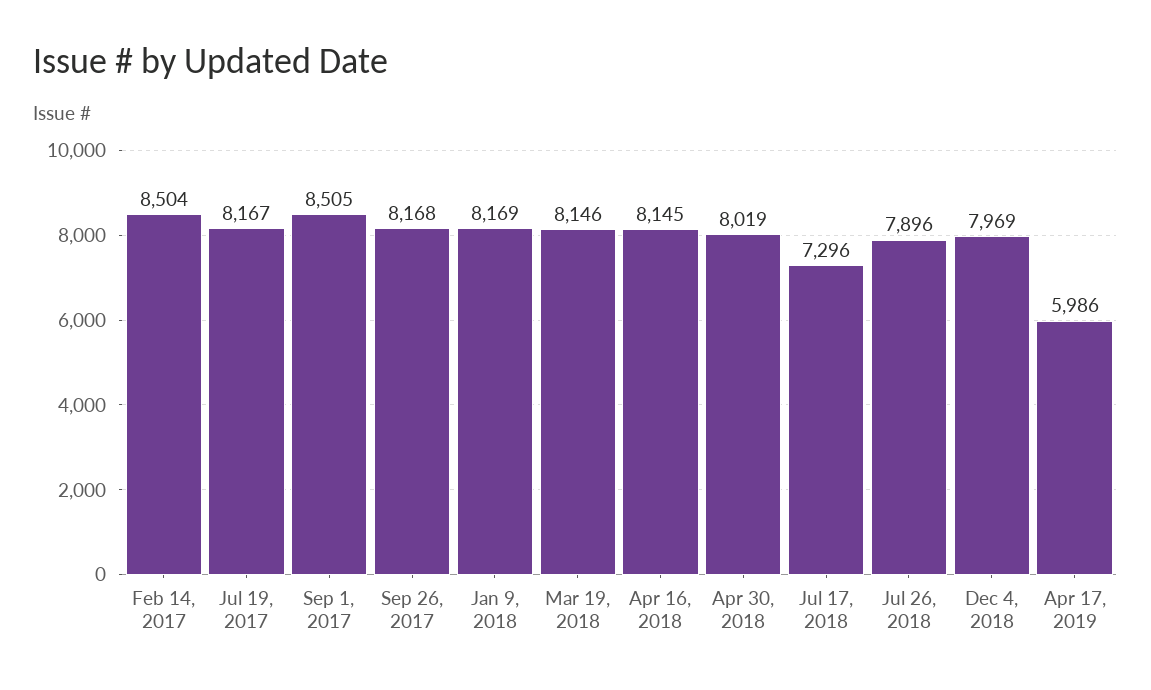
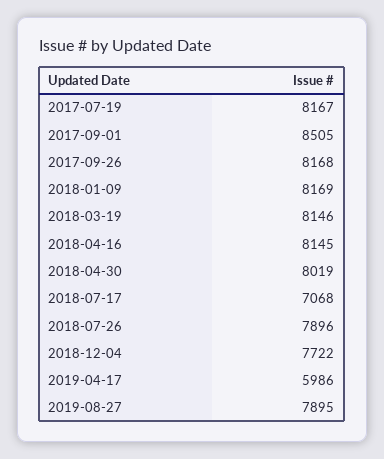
Feb 14, 2017: 8504 -> none
Jul 17, 2018: 7296 -> 7068
Dec 4, 2018: 7969 -> 7722
2019-08-27: none -> 7895

